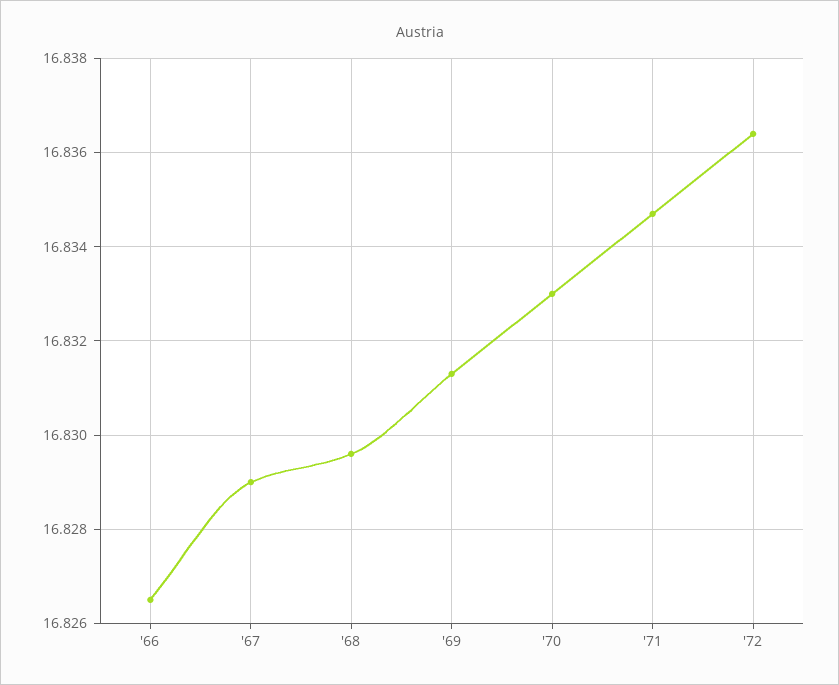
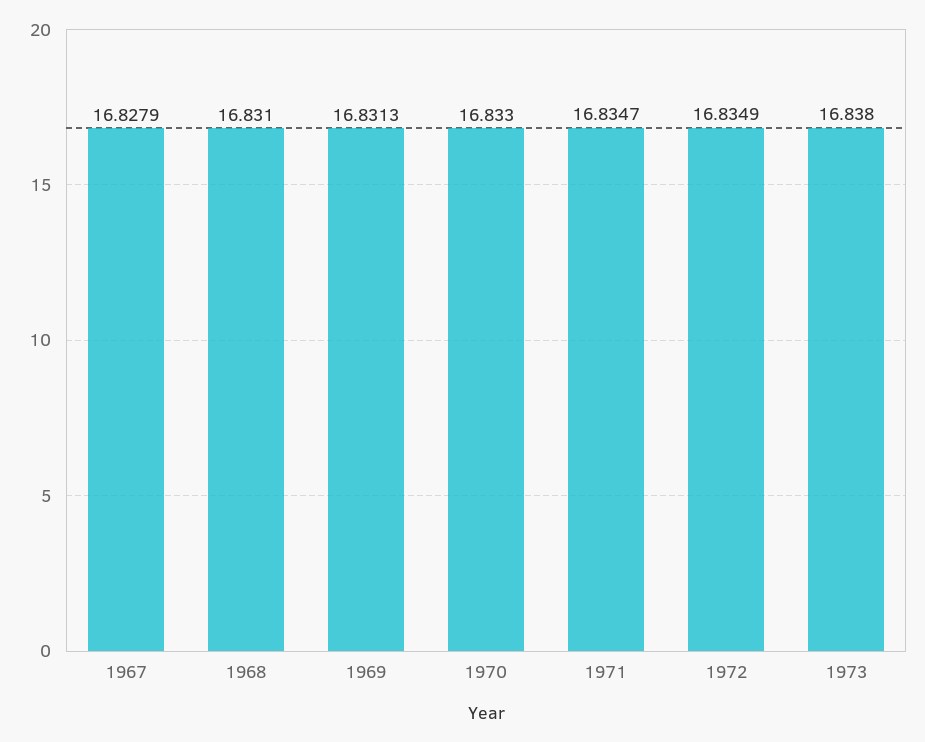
'66: 16.8265 -> none
'67: 16.829 -> 16.8279
'68: 16.8295 -> 16.831
'72: 16.8365 -> 16.8349
1973: none -> 16.838

